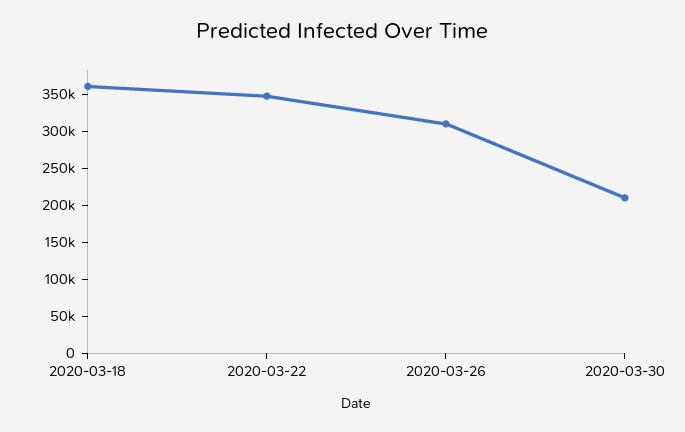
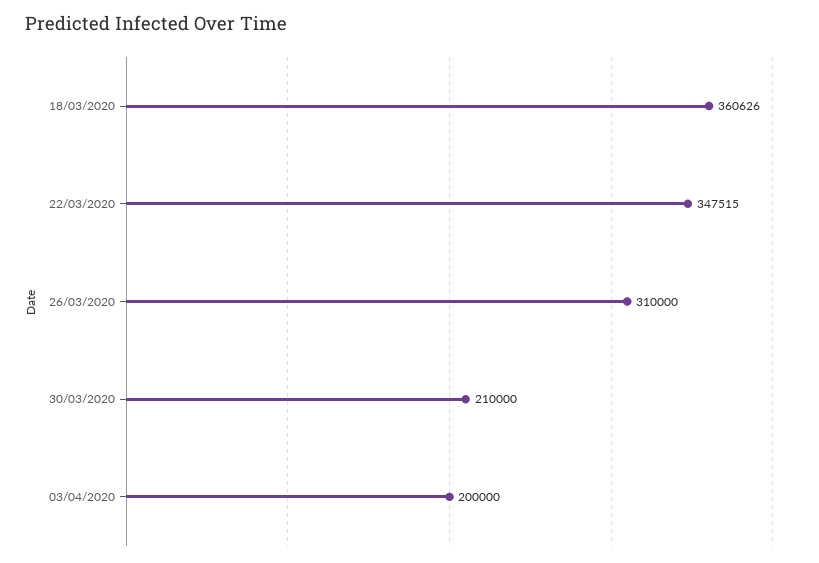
03/04/2020: none -> 200000

